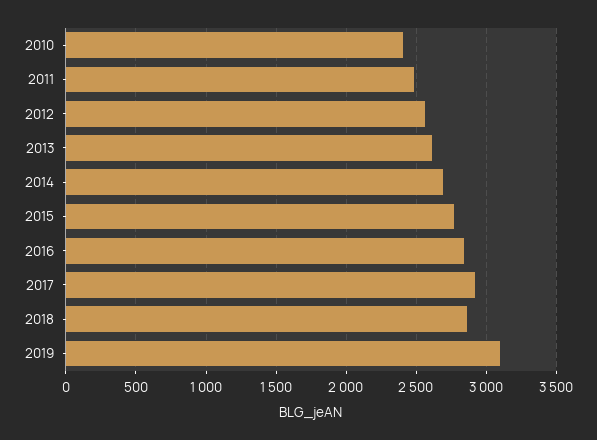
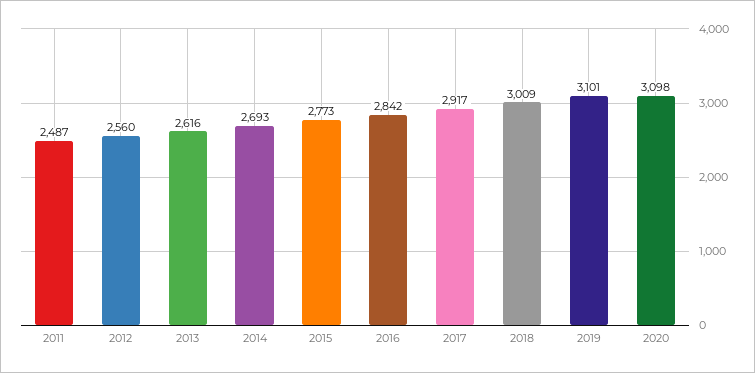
2010: 2400 -> none
2018: 2850 -> 3009
2020: none -> 3098

